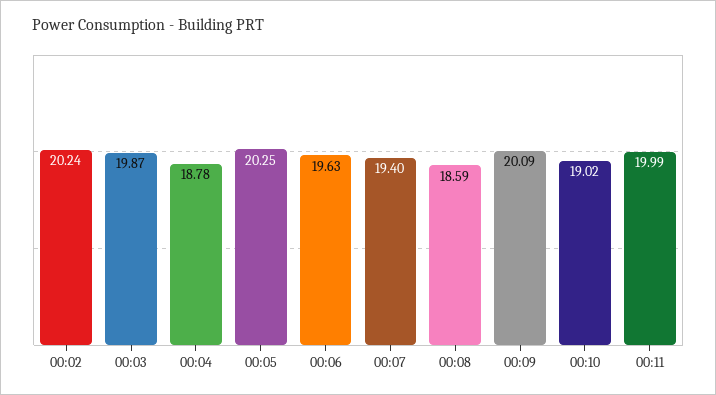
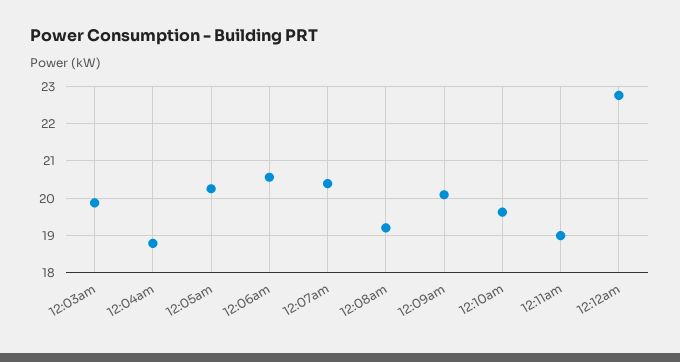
00:02: 20.24 -> none
00:06: 19.63 -> 20.6
00:07: 19.4 -> 20.4
00:08: 18.59 -> 19.2
00:10: 19.02 -> 19.6
00:11: 19.99 -> 19
12:12am: none -> 22.8

